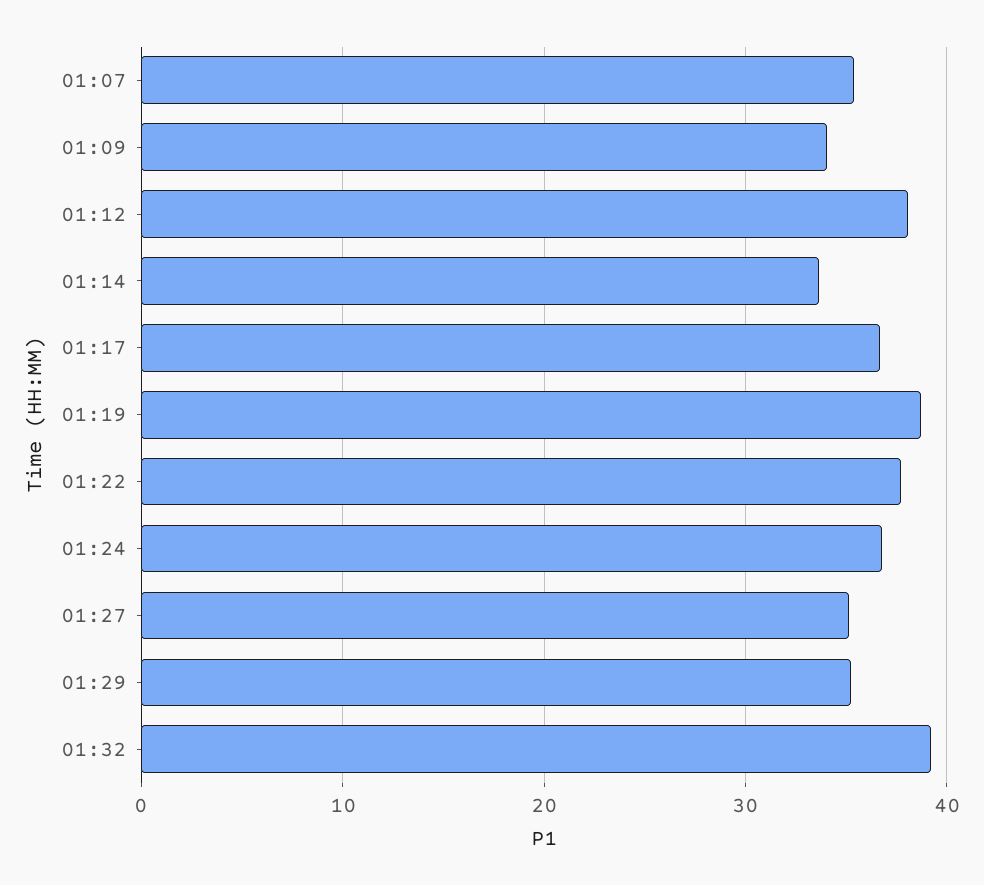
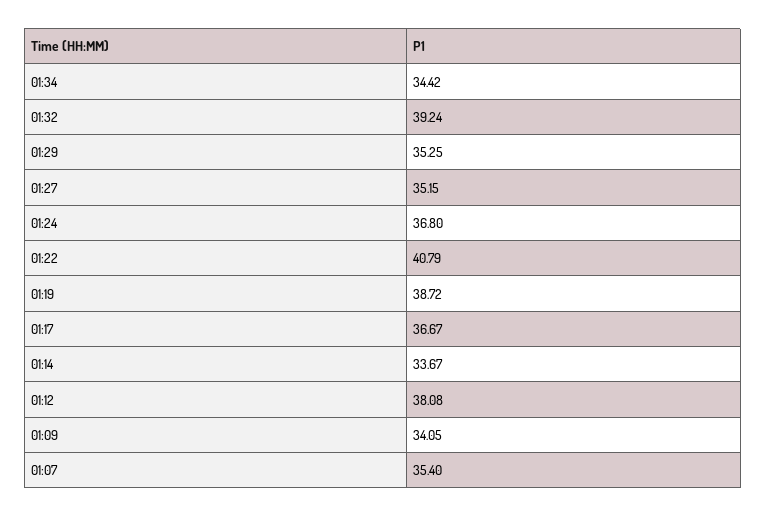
01:22: 38 -> 40.79
01:34: none -> 34.42

